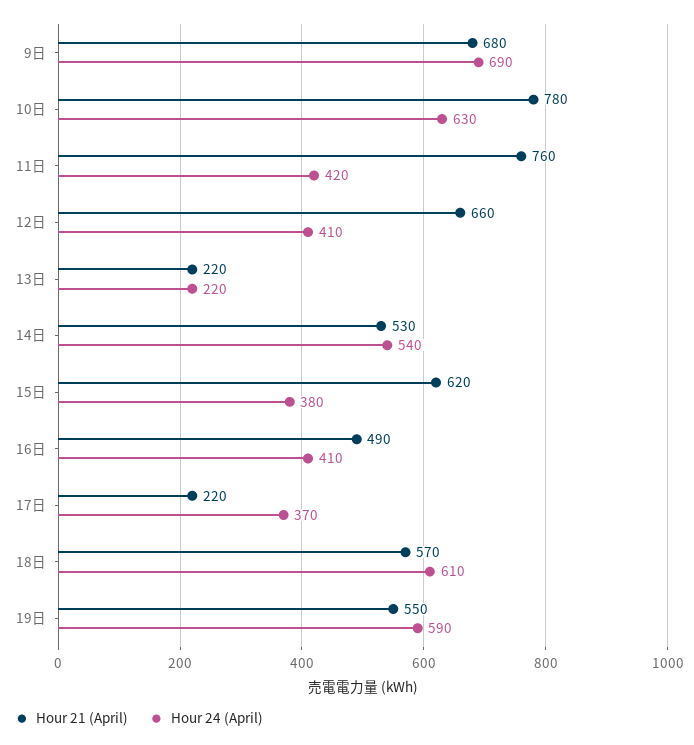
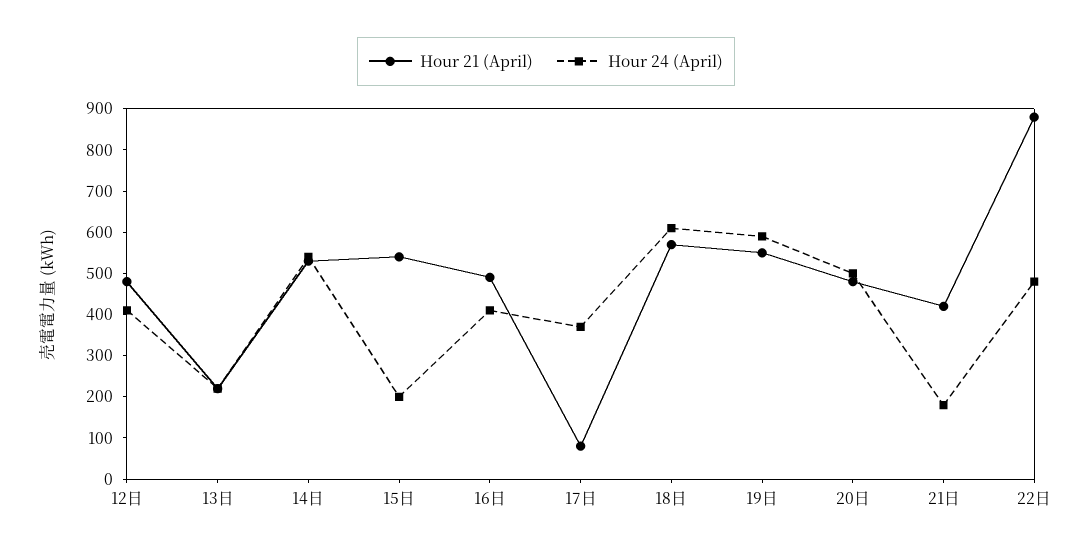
Hour 21 (April), 9日: 680 -> none
Hour 24 (April), 9日: 690 -> none
Hour 21 (April), 10日: 780 -> none
Hour 24 (April), 10日: 630 -> none
Hour 21 (April), 11日: 760 -> none
Hour 24 (April), 11日: 420 -> none
Hour 21 (April), 12日: 660 -> 480
Hour 21 (April), 15日: 620 -> 540
Hour 24 (April), 15日: 380 -> 200
Hour 21 (April), 17日: 220 -> 80
Hour 21 (April), 20日: none -> 480
Hour 24 (April), 20日: none -> 500
Hour 21 (April), 21日: none -> 420
Hour 24 (April), 21日: none -> 180
Hour 21 (April), 22日: none -> 880
Hour 24 (April), 22日: none -> 480

